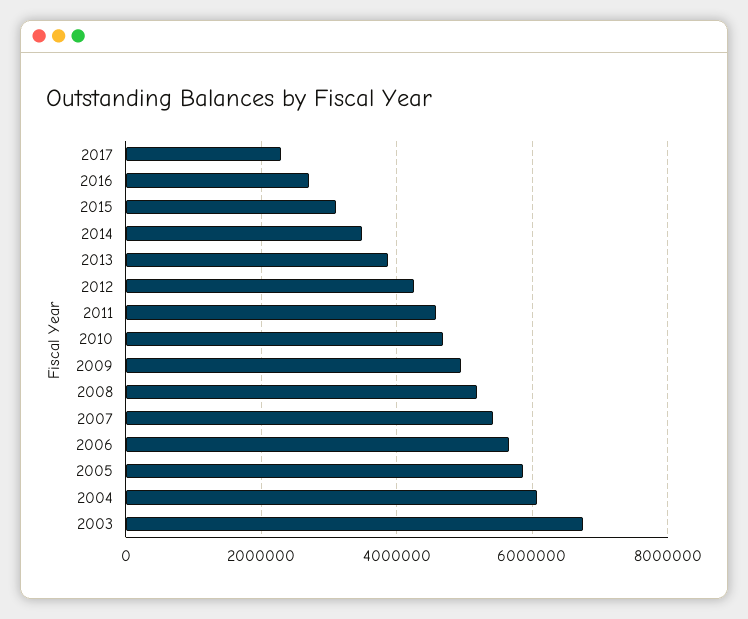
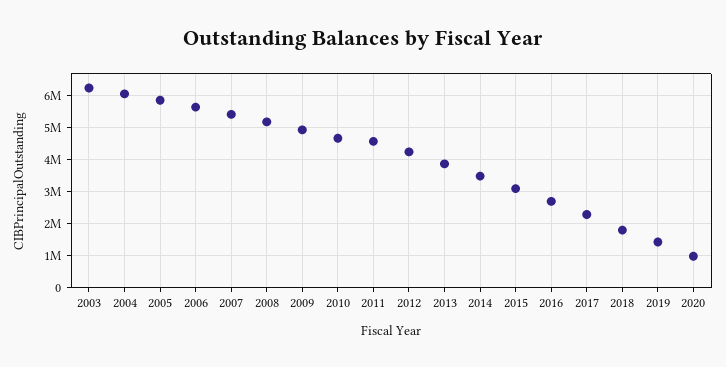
2003: 6800000 -> 6200000
2018: none -> 1800000
2019: none -> 1400000
2020: none -> 1000000

